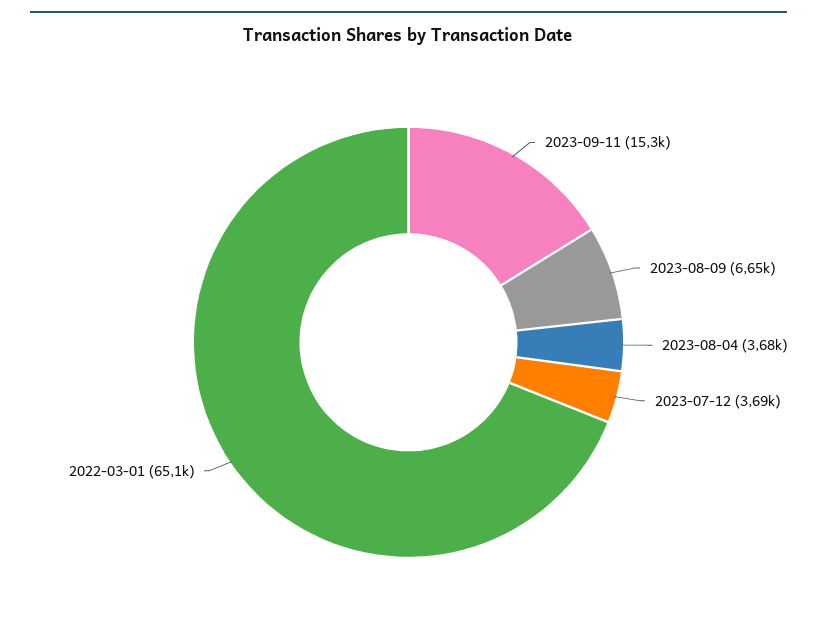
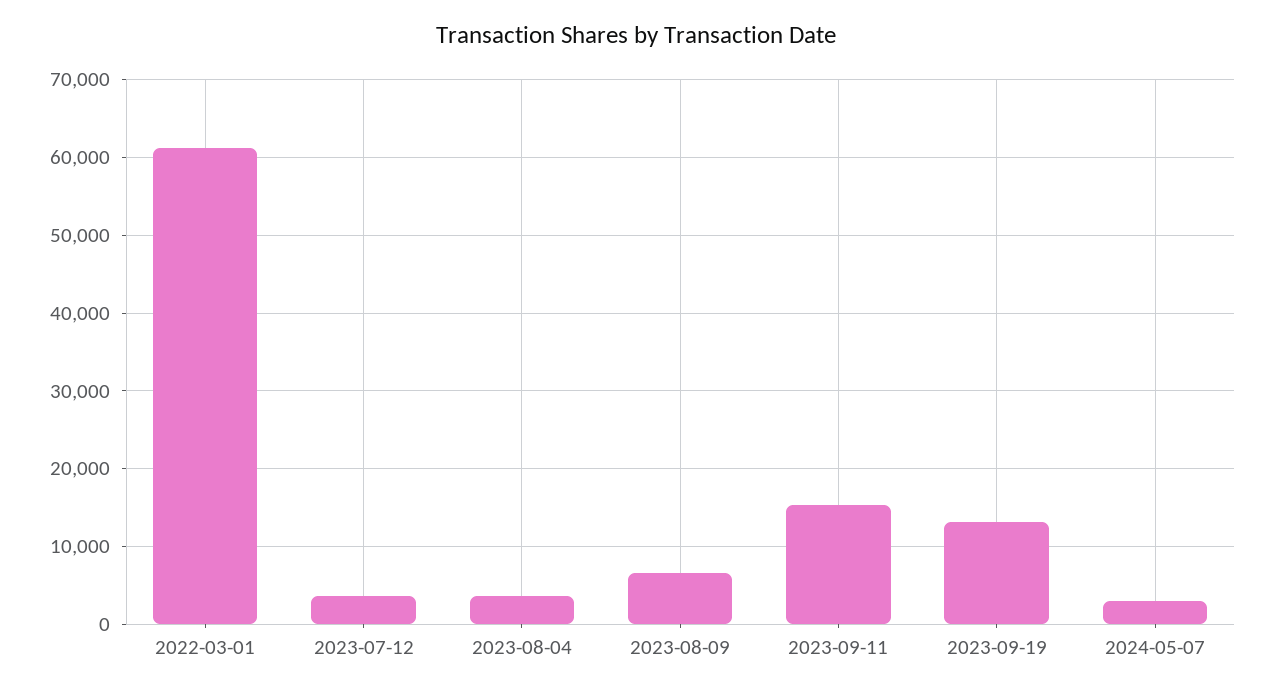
2022-03-01: 65100 -> 61000
2023-09-19: none -> 13000
2024-05-07: none -> 3000

